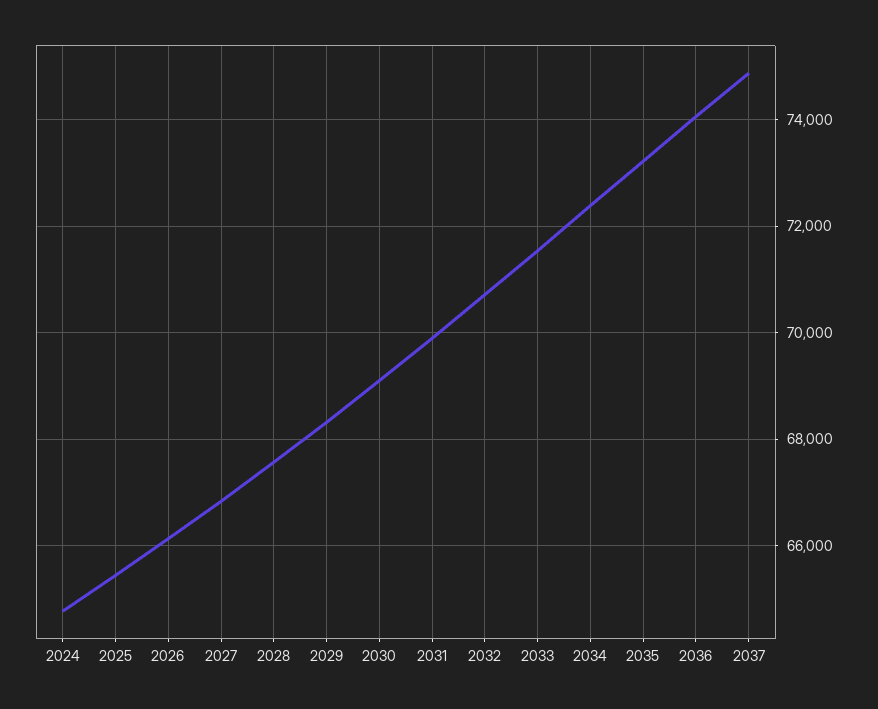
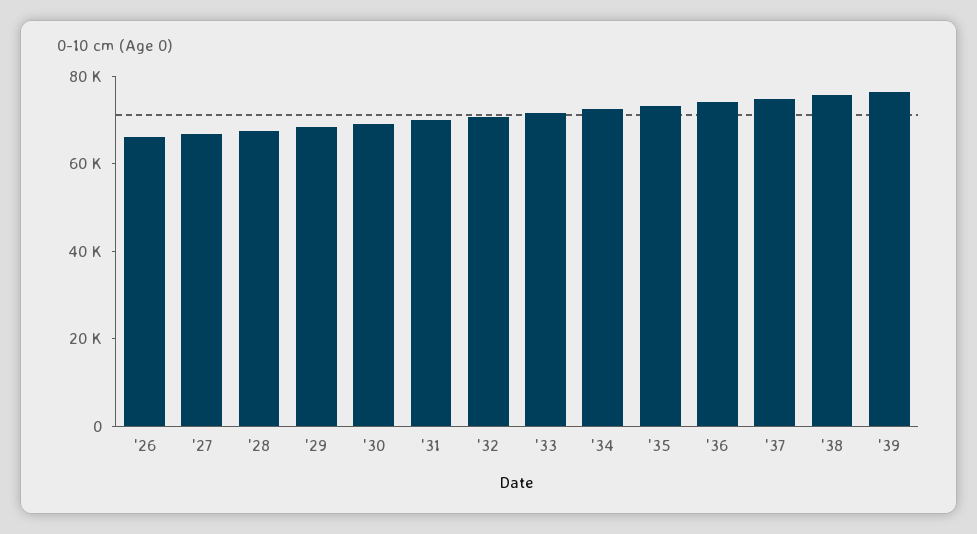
2024: 64800 -> none
2025: 65400 -> none
'38: none -> 75000
'39: none -> 75000

